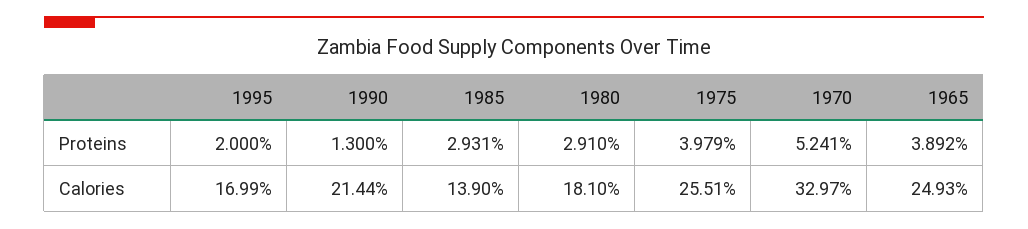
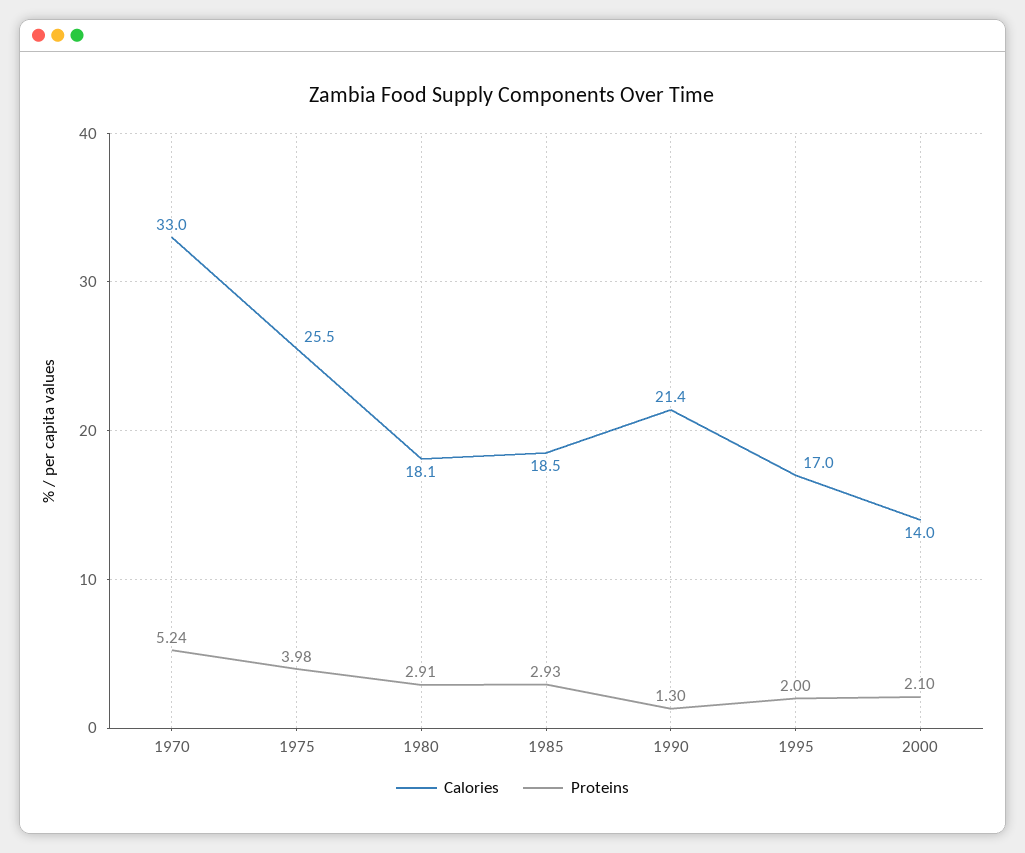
Proteins, 1965: 3.892 -> none
Calories, 1985: 13.9 -> 18.5
Calories, 1965: 24.93 -> none
Calories, 2000: none -> 14
Proteins, 2000: none -> 2.1

